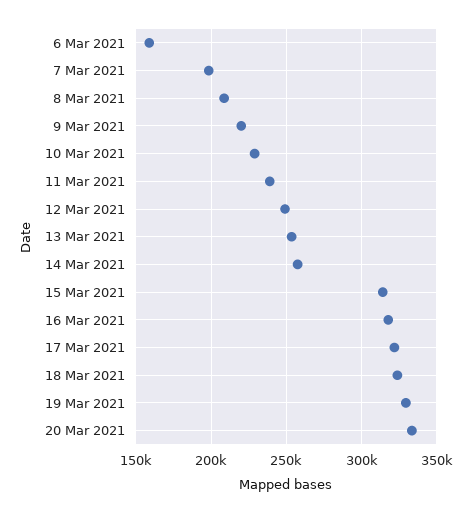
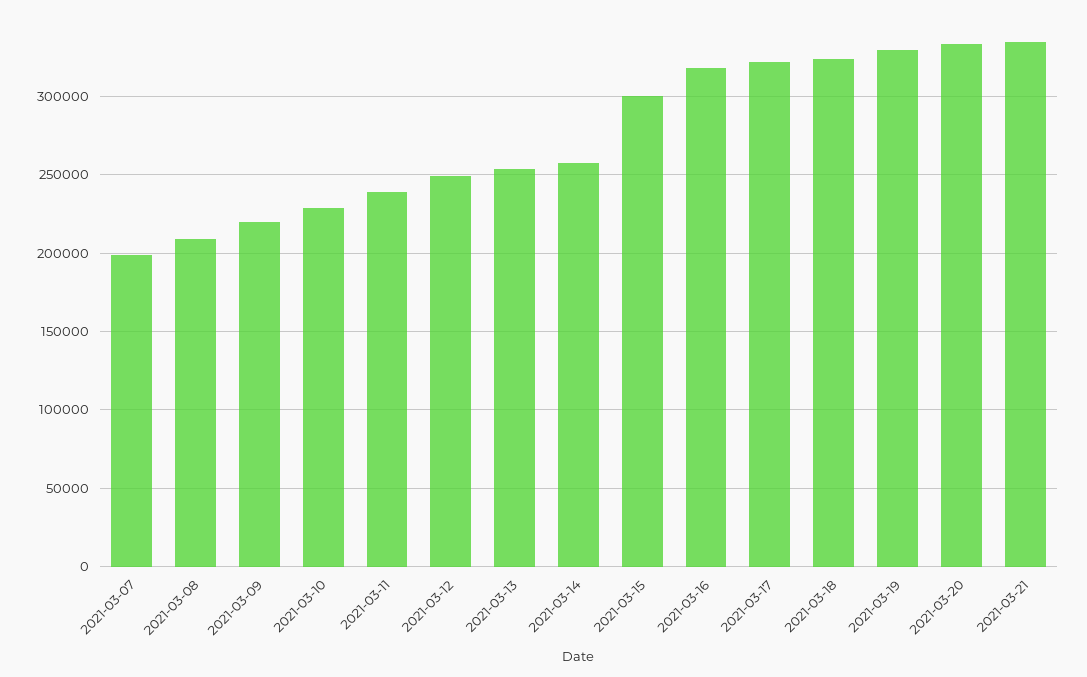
6 Mar 2021: 160000 -> none
15 Mar 2021: 315000 -> 300000
2021-03-21: none -> 335000

